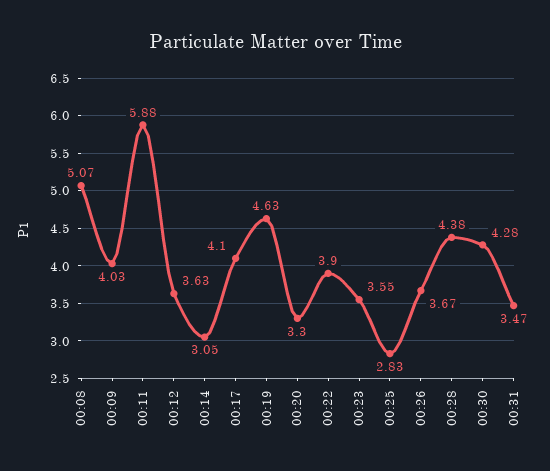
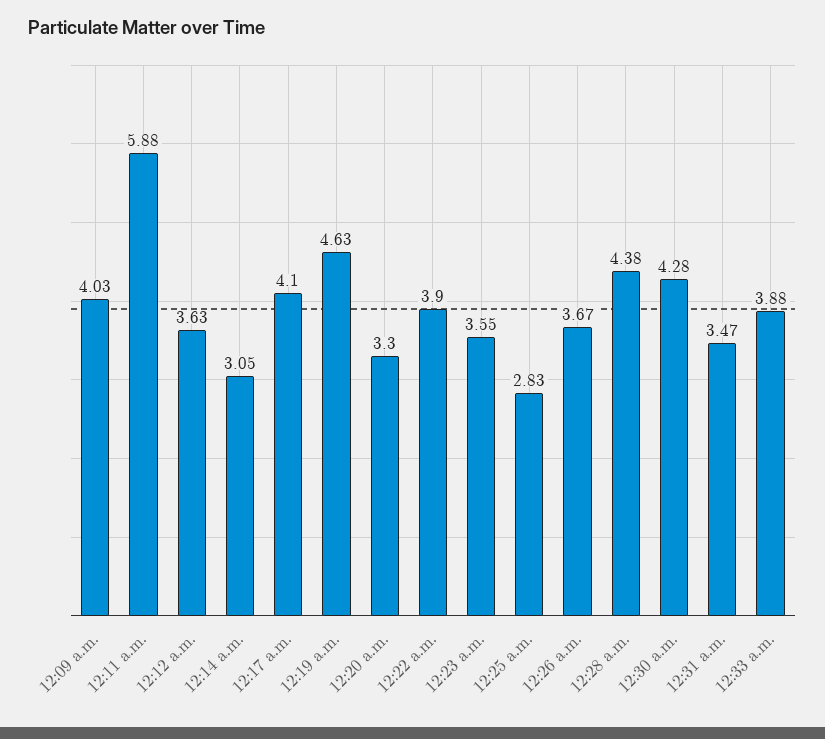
00:08: 5.07 -> none
12:33 a.m.: none -> 3.88

